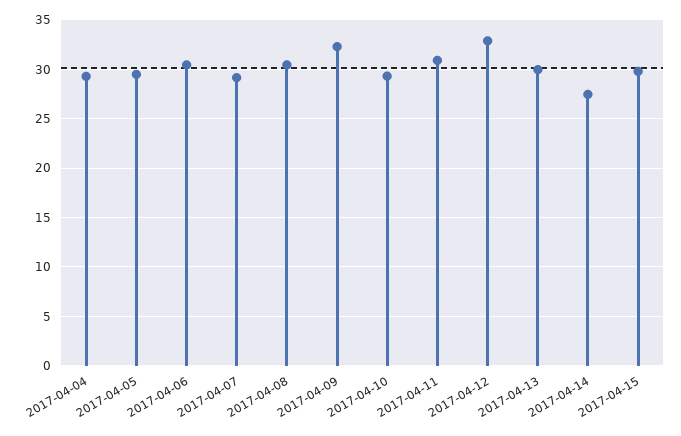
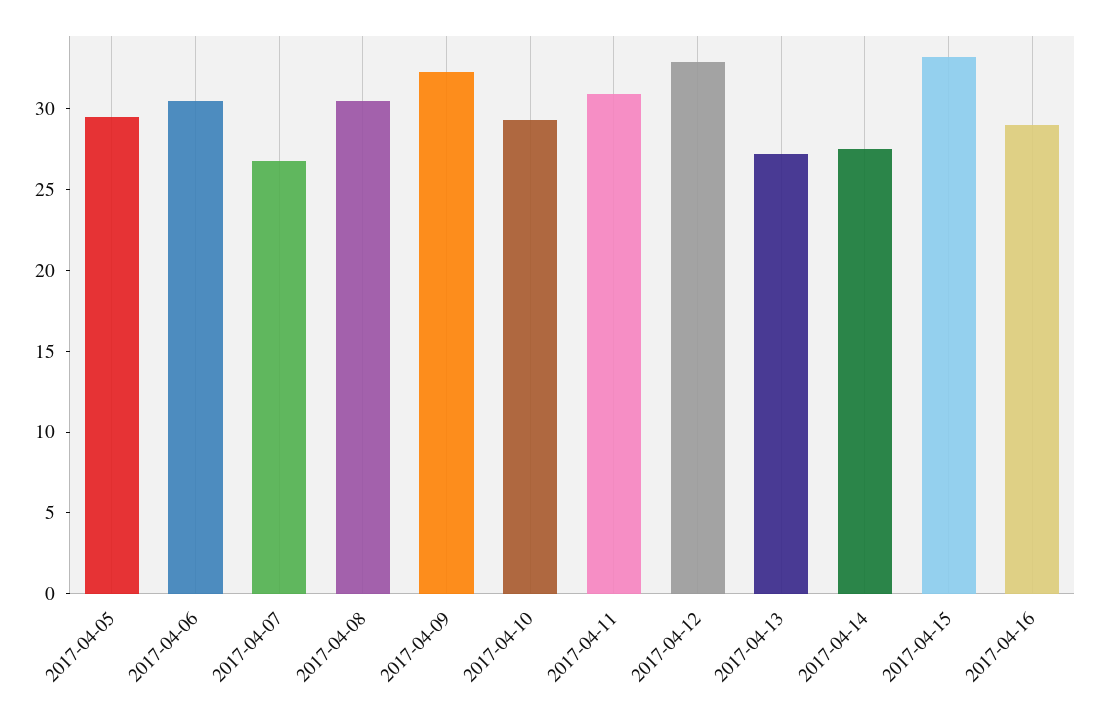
2017-04-04: 29 -> none
2017-04-07: 29 -> 27
2017-04-13: 30 -> 27
2017-04-15: 30 -> 33
2017-04-16: none -> 29

